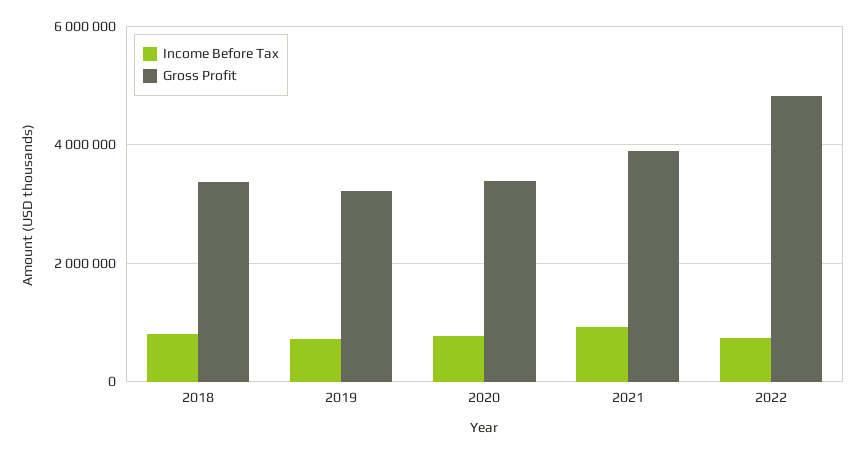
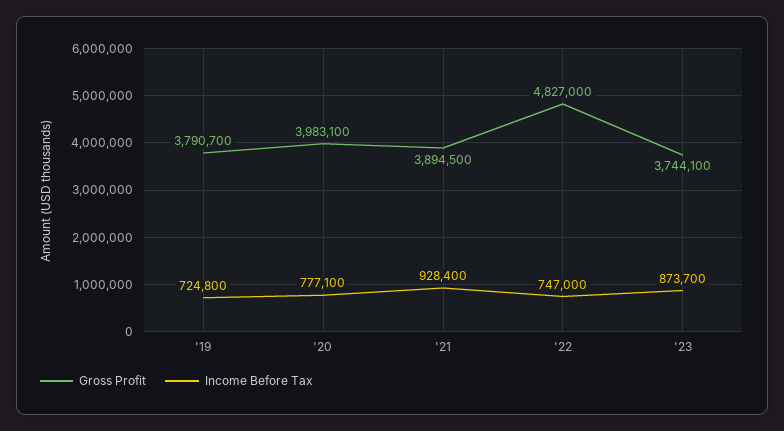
Income Before Tax, 2018: 800000 -> none
Gross Profit, 2018: 3400000 -> none
Gross Profit, 2019: 3200000 -> 3790700
Gross Profit, 2020: 3400000 -> 3983100
Gross Profit, '23: none -> 3744100
Income Before Tax, '23: none -> 873700

